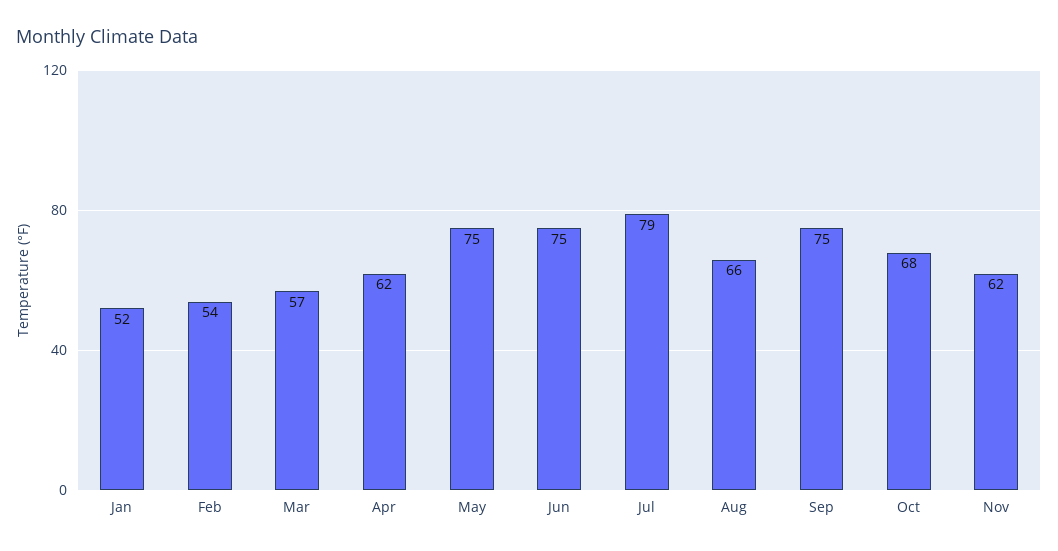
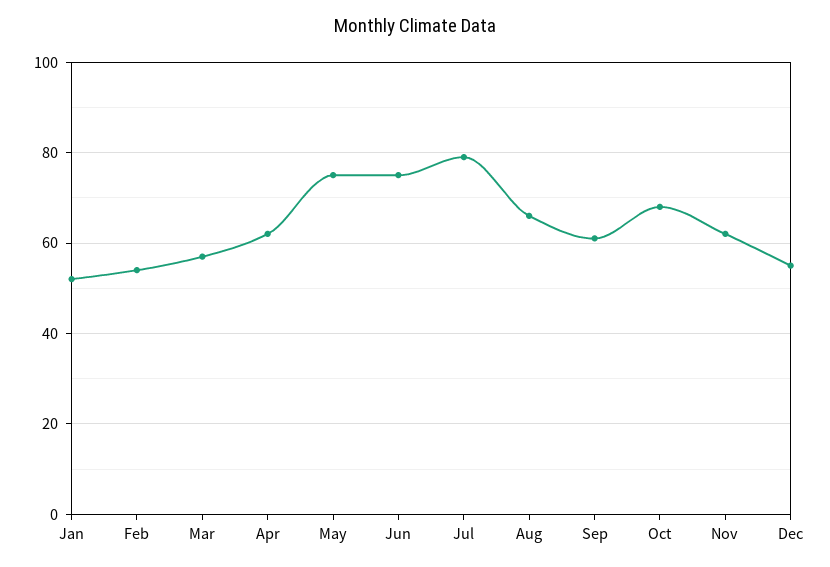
Sep: 75 -> 60
Dec: none -> 55

